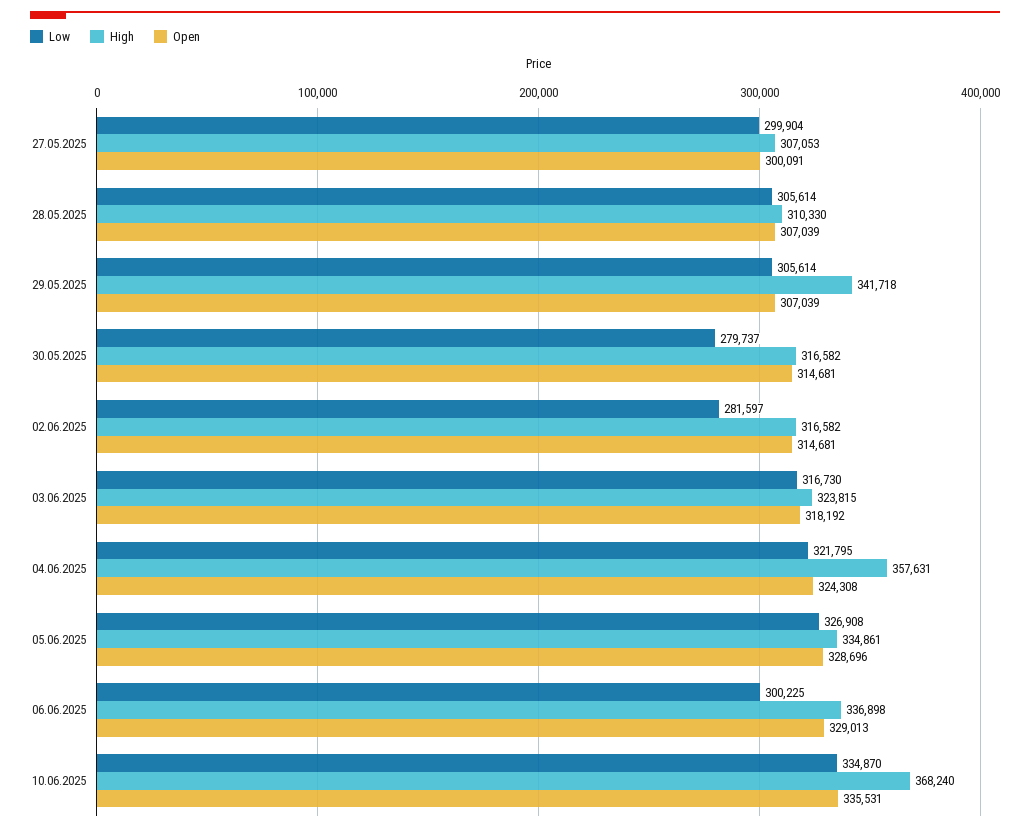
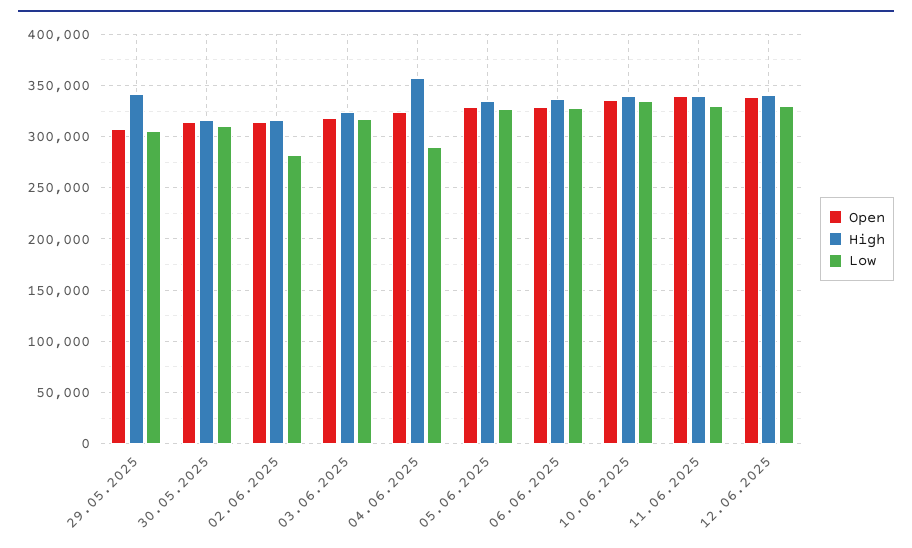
Low, 27.05.2025: 299904 -> none
High, 27.05.2025: 307053 -> none
Open, 27.05.2025: 300091 -> none
Low, 28.05.2025: 305614 -> none
High, 28.05.2025: 310330 -> none
Open, 28.05.2025: 307039 -> none
Low, 30.05.2025: 279737 -> 310000
Low, 04.06.2025: 321795 -> 290000
Low, 06.06.2025: 300225 -> 330000
High, 10.06.2025: 368240 -> 340000
Open, 11.06.2025: none -> 340000
High, 11.06.2025: none -> 340000
Low, 11.06.2025: none -> 330000
Open, 12.06.2025: none -> 340000
High, 12.06.2025: none -> 340000
Low, 12.06.2025: none -> 330000

